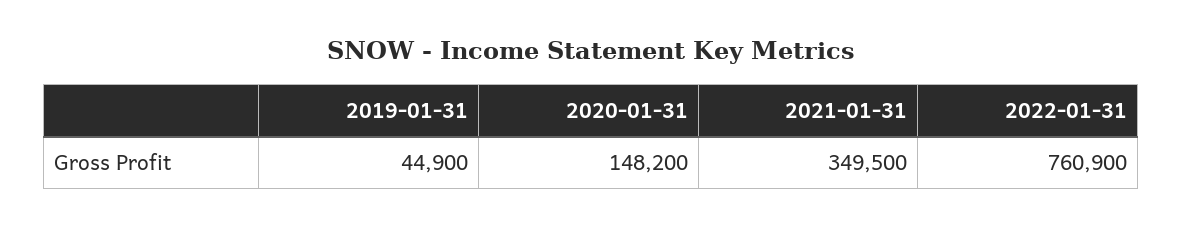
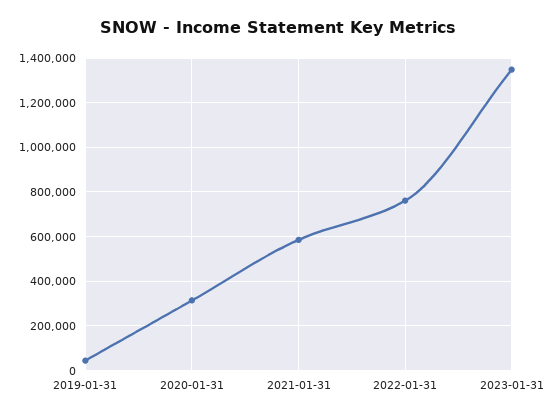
2020-01-31: 148200 -> 300000
2021-01-31: 349500 -> 600000
2023-01-31: none -> 1350000

